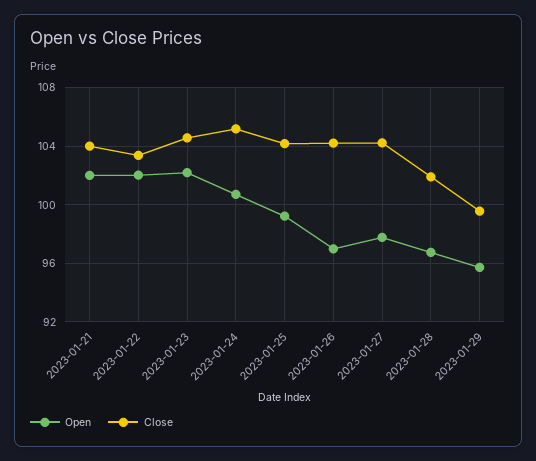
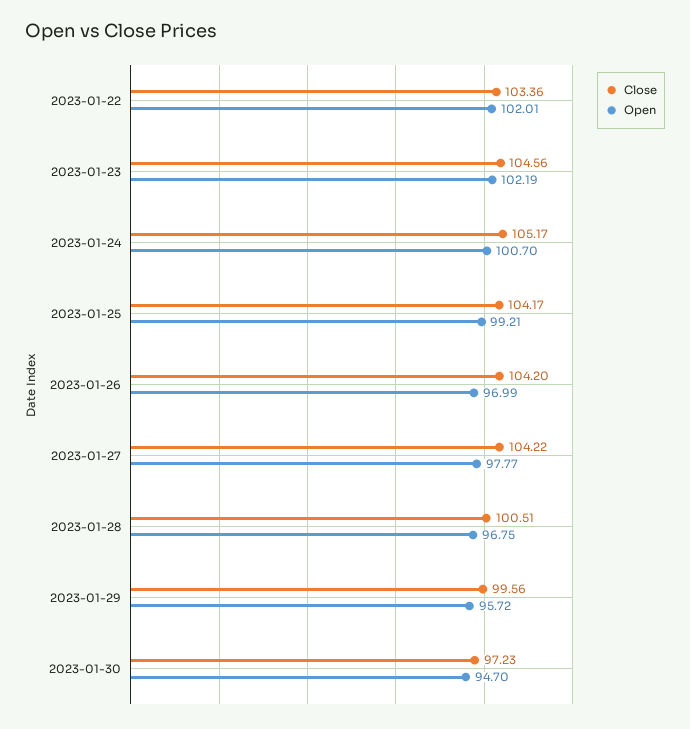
Open, 2023-01-21: 102 -> none
Close, 2023-01-21: 104 -> none
Close, 2023-01-28: 102 -> 100.51
Close, 2023-01-30: none -> 97.23
Open, 2023-01-30: none -> 94.7

